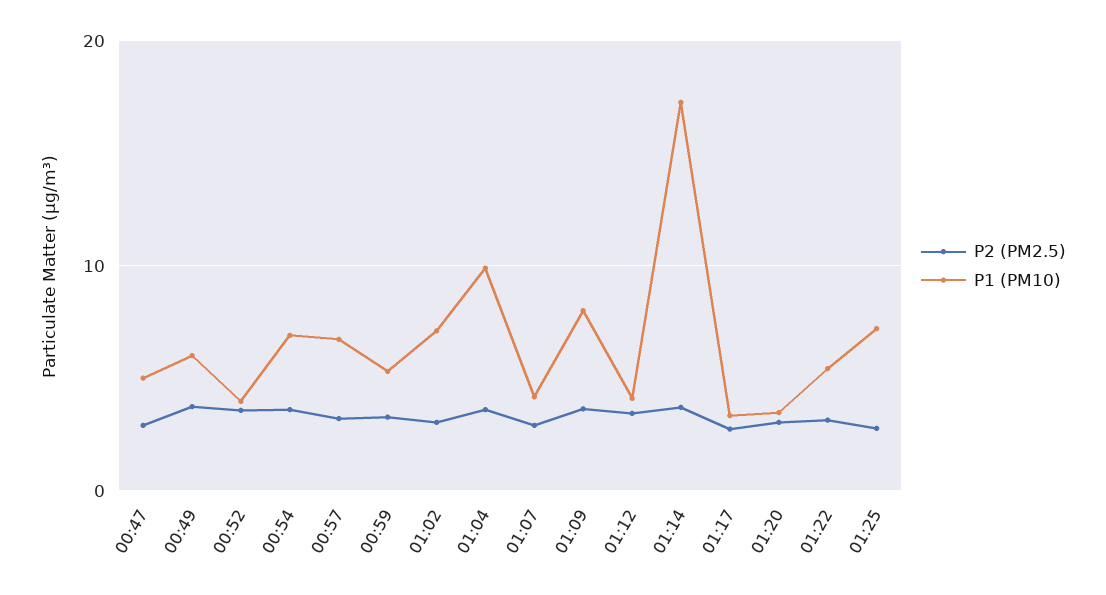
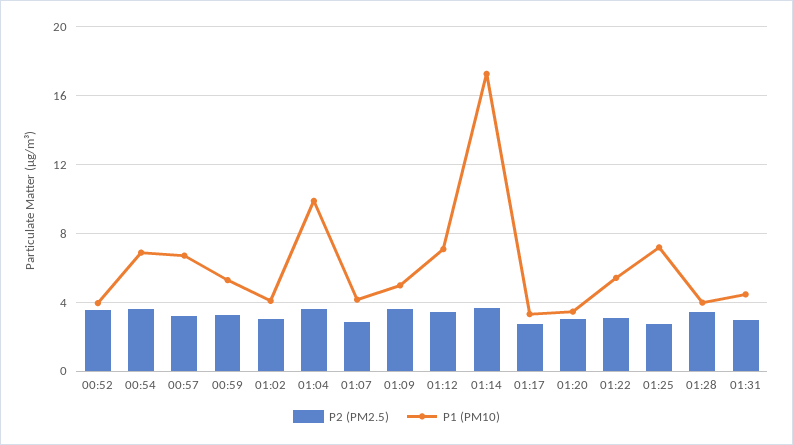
P2 (PM2.5), 00:47: 3 -> none
P1 (PM10), 00:47: 5 -> none
P2 (PM2.5), 00:49: 4 -> none
P1 (PM10), 00:49: 6 -> none
P1 (PM10), 01:02: 7 -> 4
P1 (PM10), 01:09: 8 -> 5
P1 (PM10), 01:12: 4 -> 7
P2 (PM2.5), 01:28: none -> 3.5
P1 (PM10), 01:28: none -> 4
P2 (PM2.5), 01:31: none -> 3
P1 (PM10), 01:31: none -> 4.5

